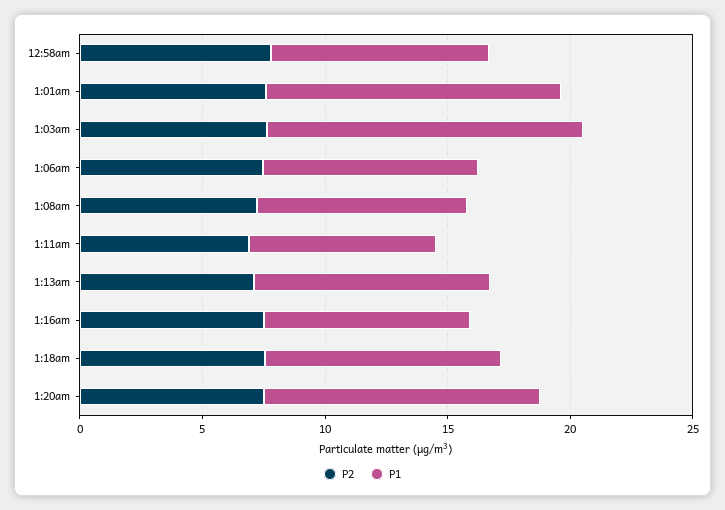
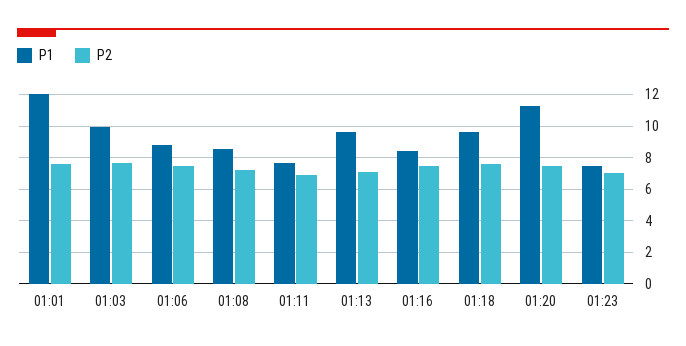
P2, 12:58am: 8 -> none
P1, 12:58am: 9 -> none
P1, 1:03am: 13 -> 10
P1, 01:23: none -> 7.5
P2, 01:23: none -> 7

